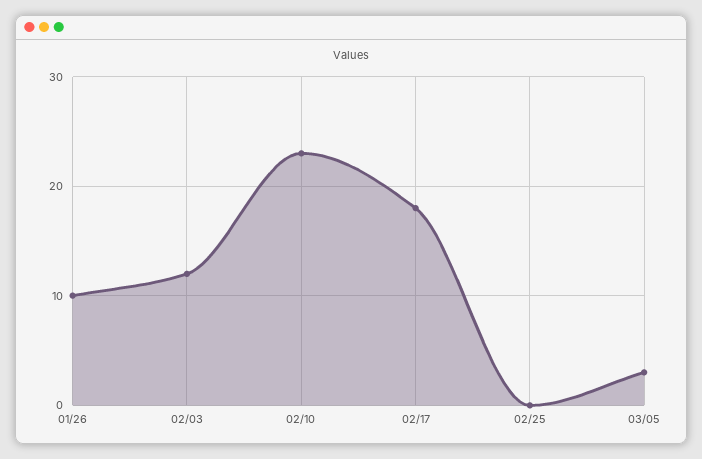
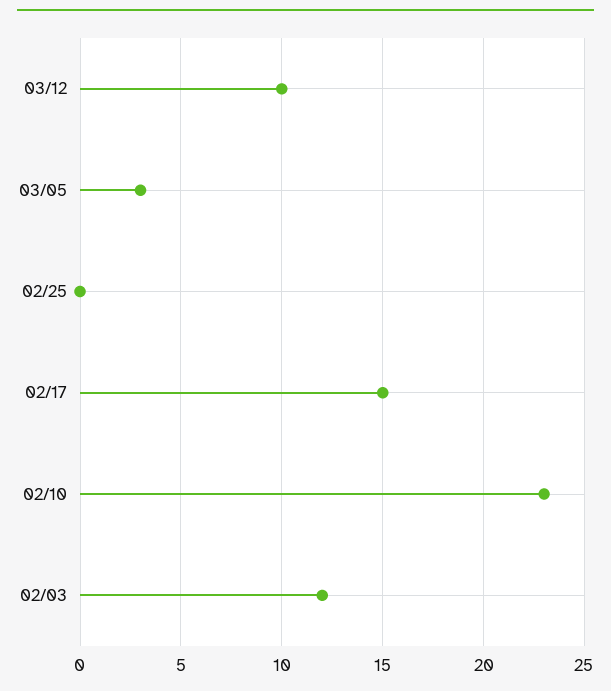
01/26: 10 -> none
02/17: 18 -> 15
03/12: none -> 10

